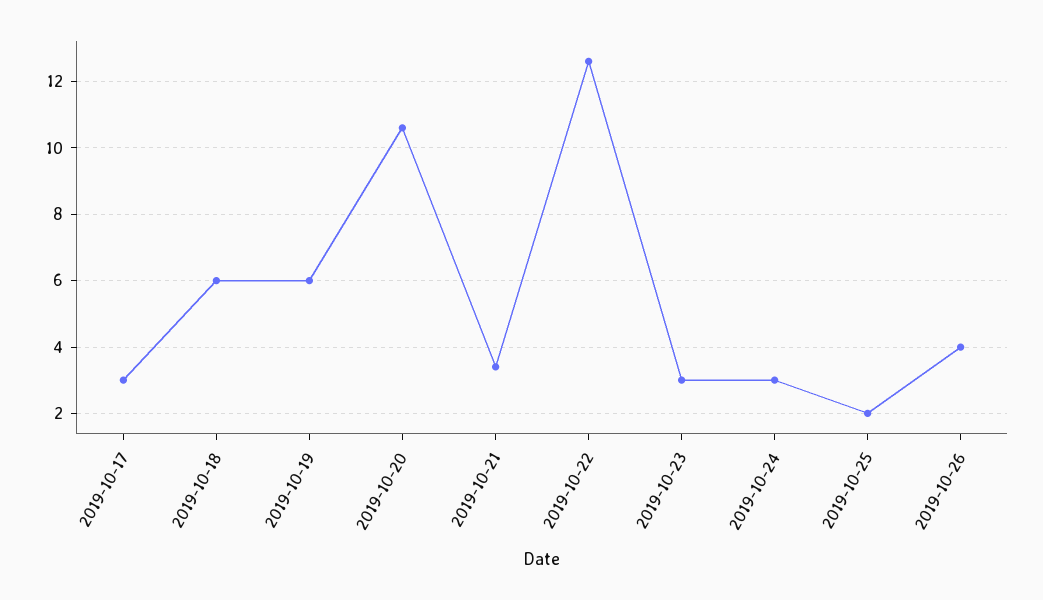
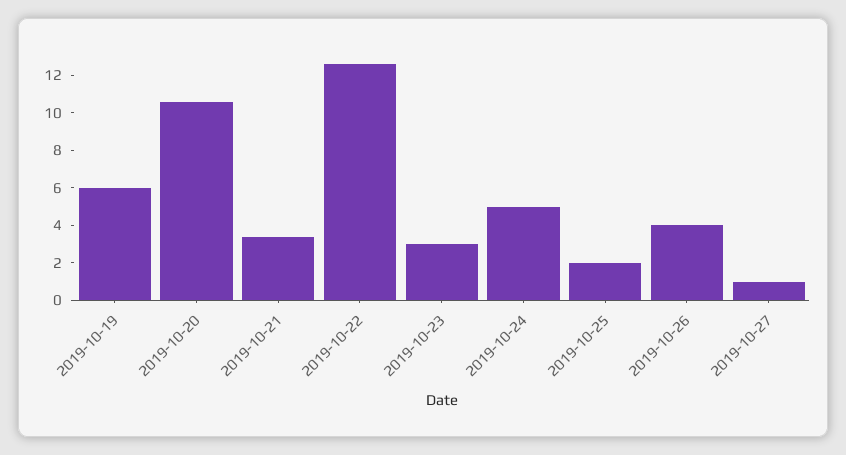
2019-10-17: 3 -> none
2019-10-18: 6 -> none
2019-10-24: 3 -> 5
2019-10-27: none -> 1

